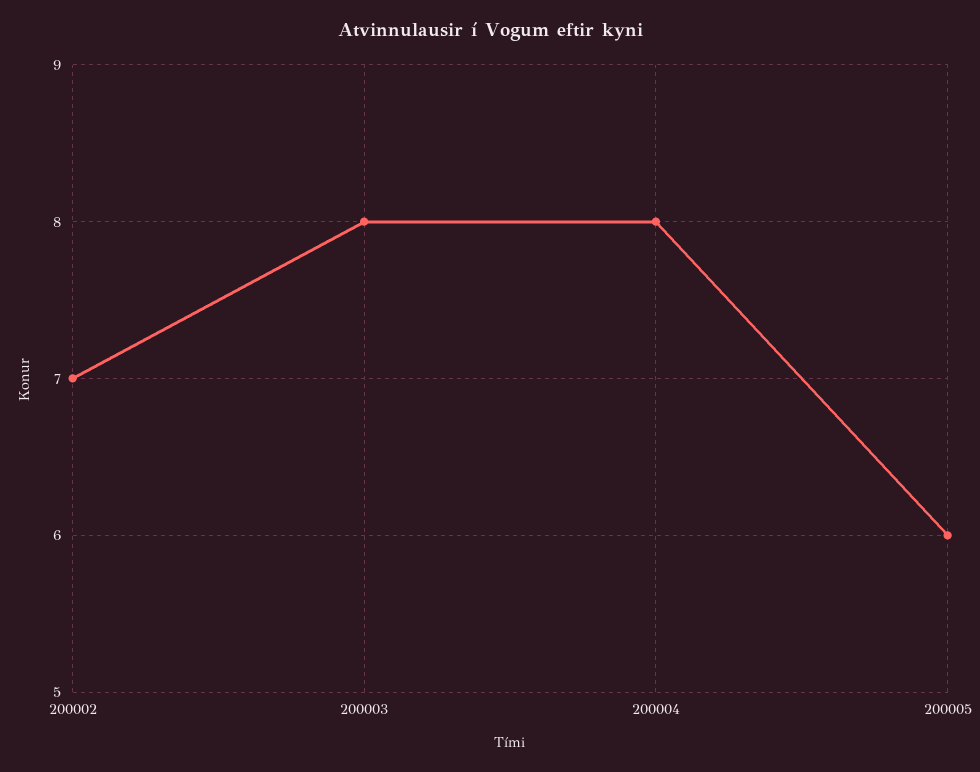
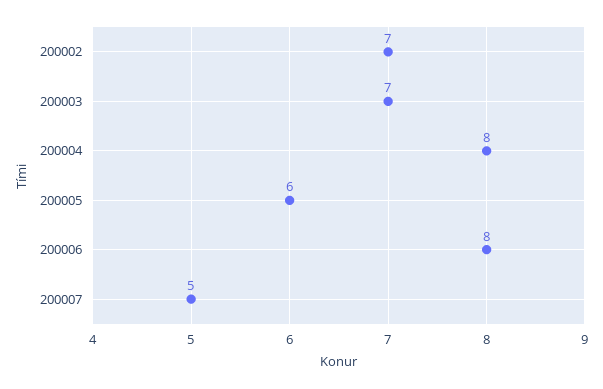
200003: 8 -> 7
200006: none -> 8
200007: none -> 5

